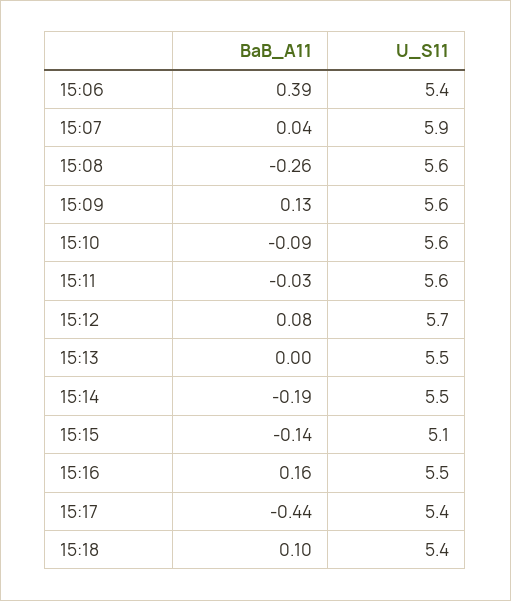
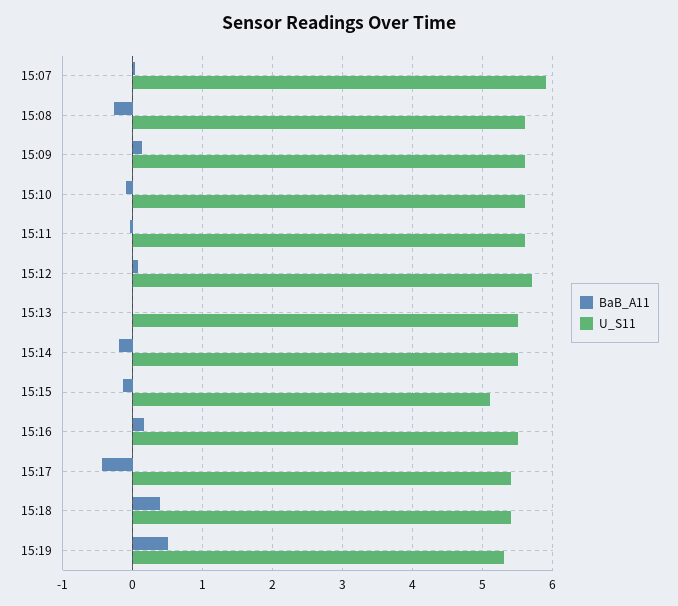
BaB_A11, 15:06: 0.39 -> none
U_S11, 15:06: 5.4 -> none
BaB_A11, 15:18: 0.1 -> 0.4
BaB_A11, 15:19: none -> 0.5
U_S11, 15:19: none -> 5.3

